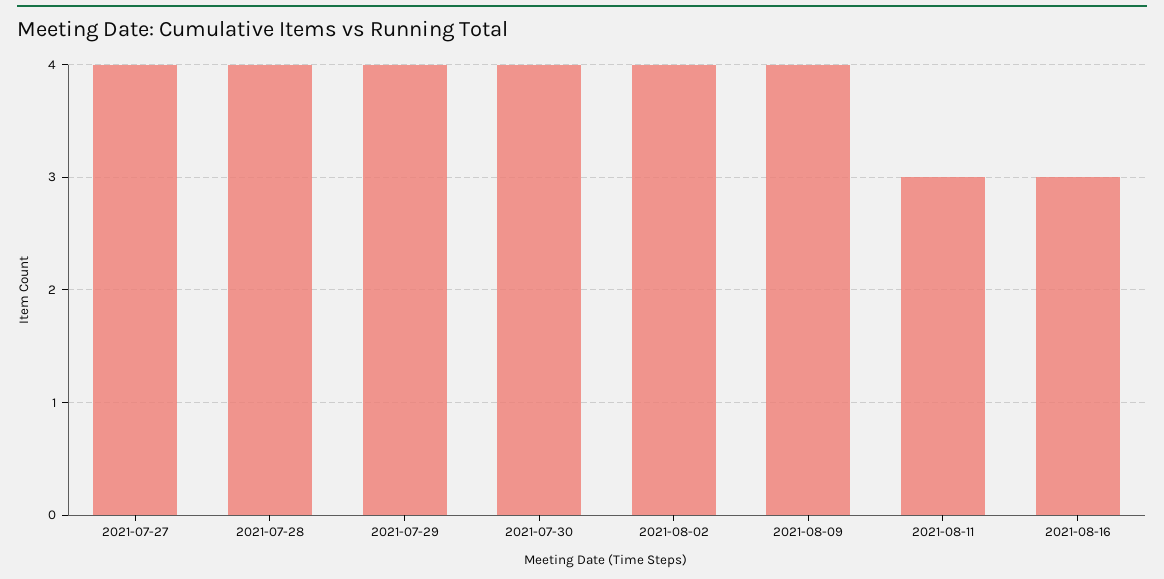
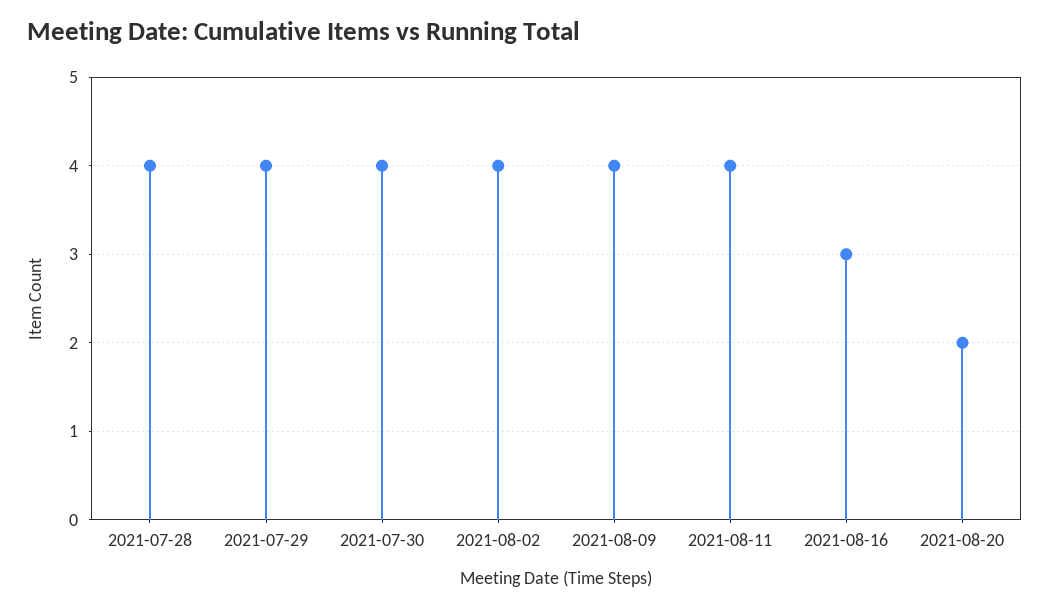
2021-07-27: 4 -> none
2021-08-11: 3 -> 4
2021-08-20: none -> 2

